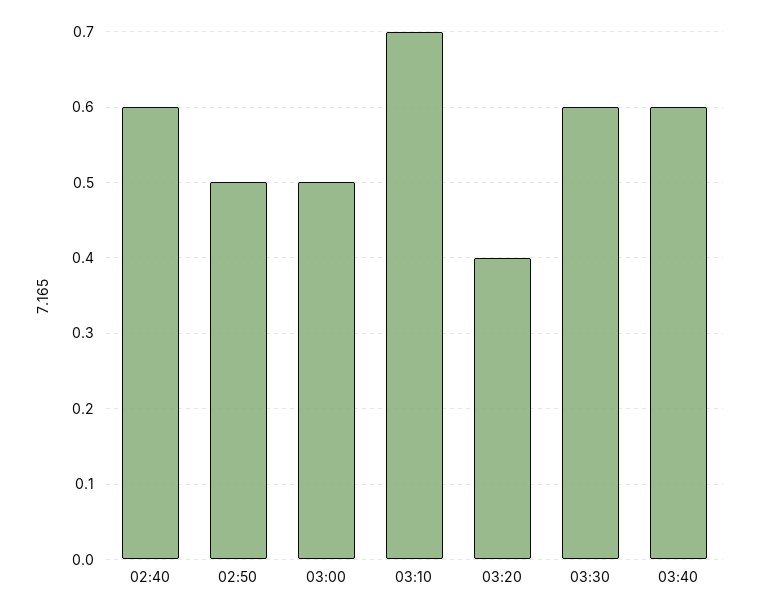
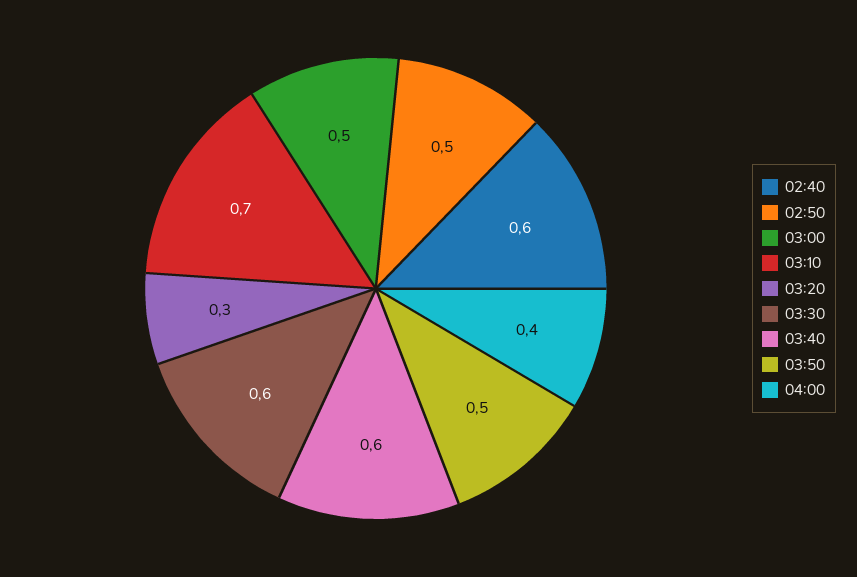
03:20: 0.4 -> 0.3
03:50: none -> 0.5
04:00: none -> 0.4

